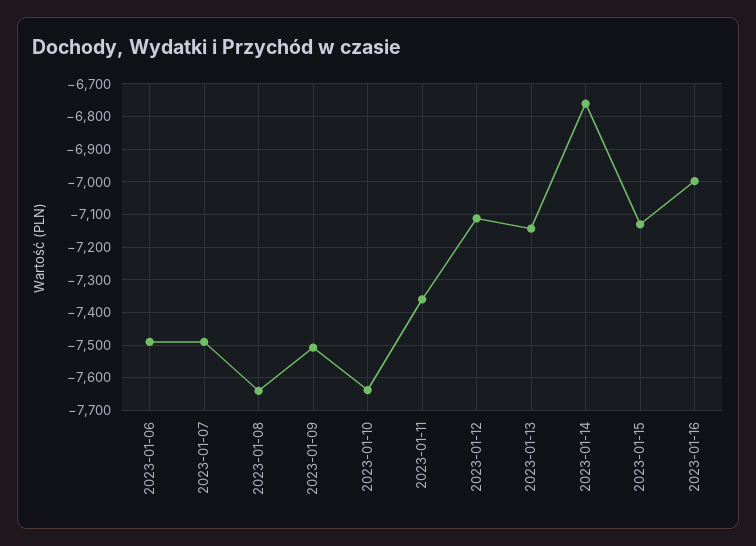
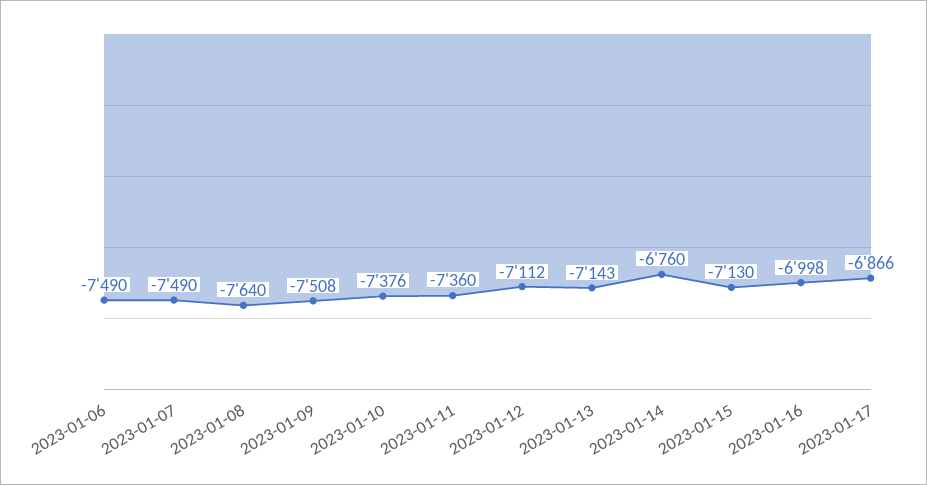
2023-01-10: -7640 -> -7376
2023-01-17: none -> -6866

